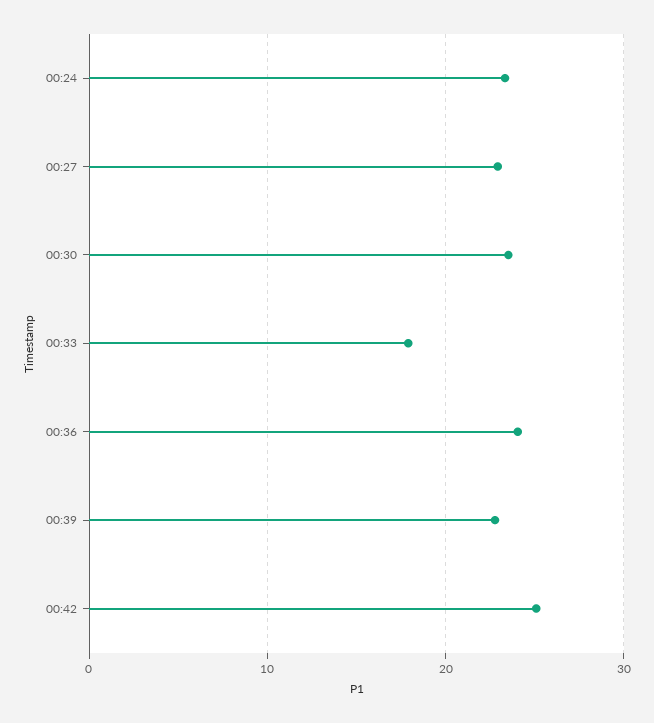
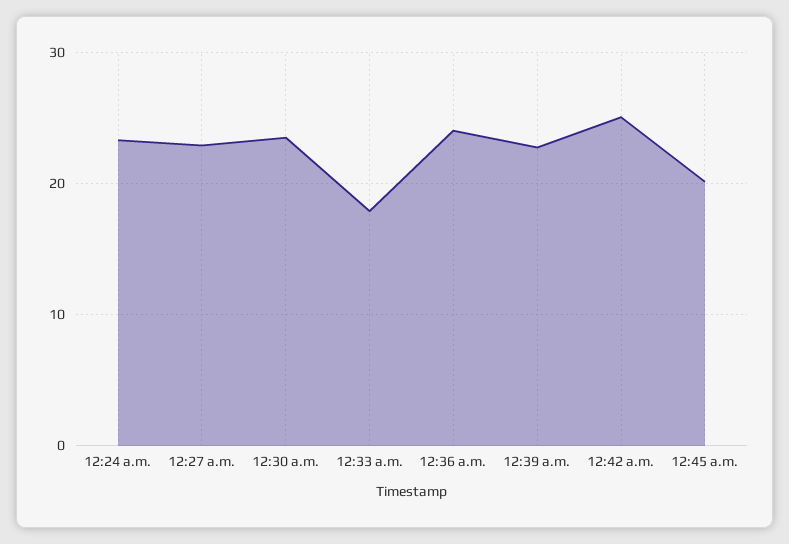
12:45 a.m.: none -> 20

